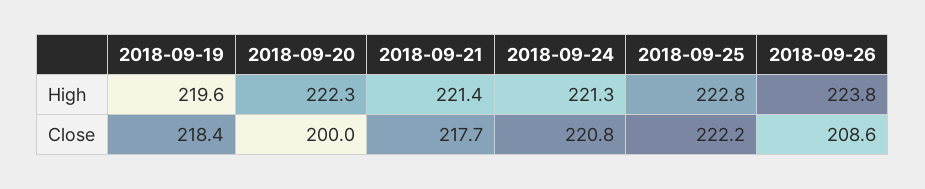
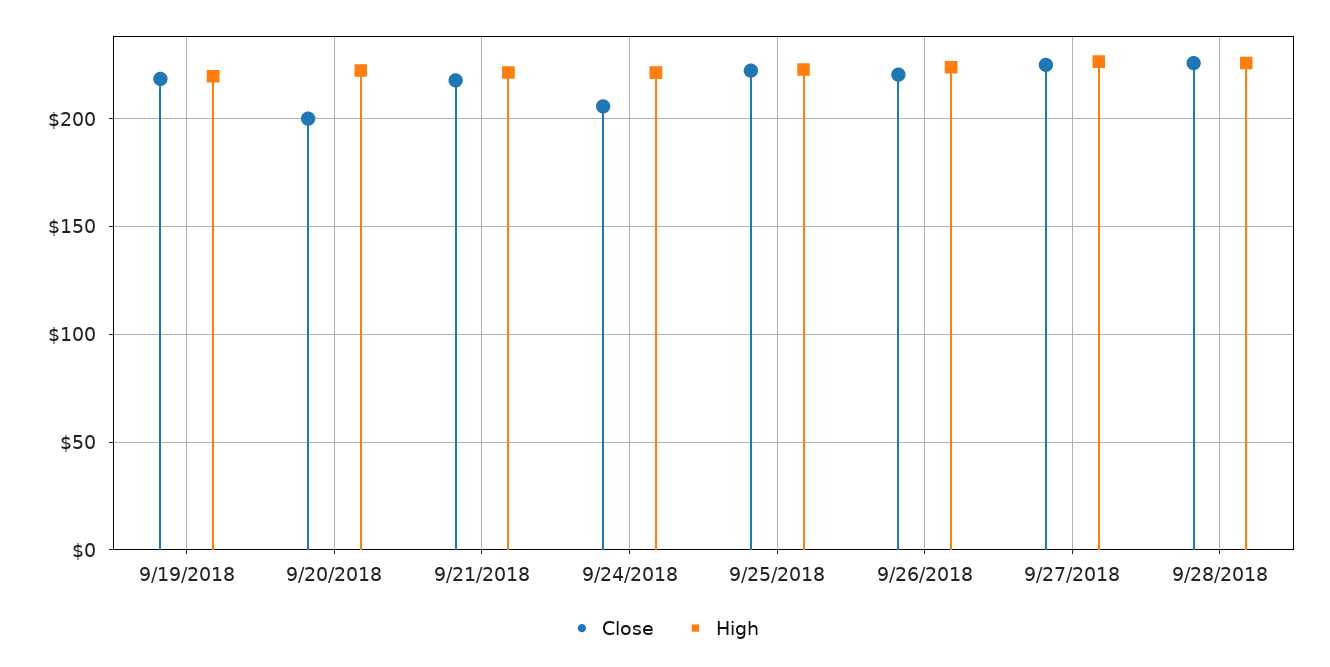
Close, 2018-09-24: 220.8 -> 205
Close, 2018-09-26: 208.6 -> 220
Close, 9/27/2018: none -> 225
High, 9/27/2018: none -> 225
Close, 9/28/2018: none -> 225
High, 9/28/2018: none -> 225

